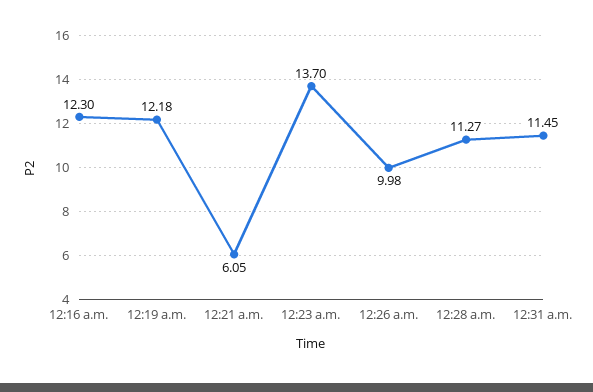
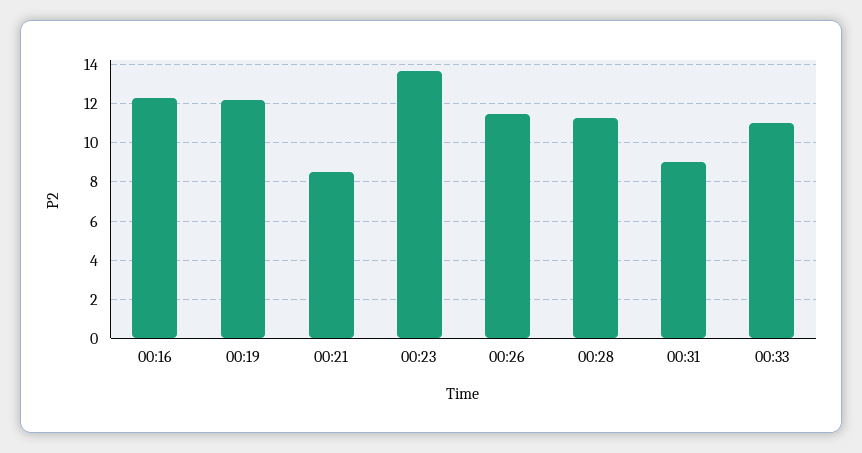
12:21 a.m.: 6.05 -> 8.5
12:26 a.m.: 9.98 -> 11.5
12:31 a.m.: 11.45 -> 9
00:33: none -> 11

